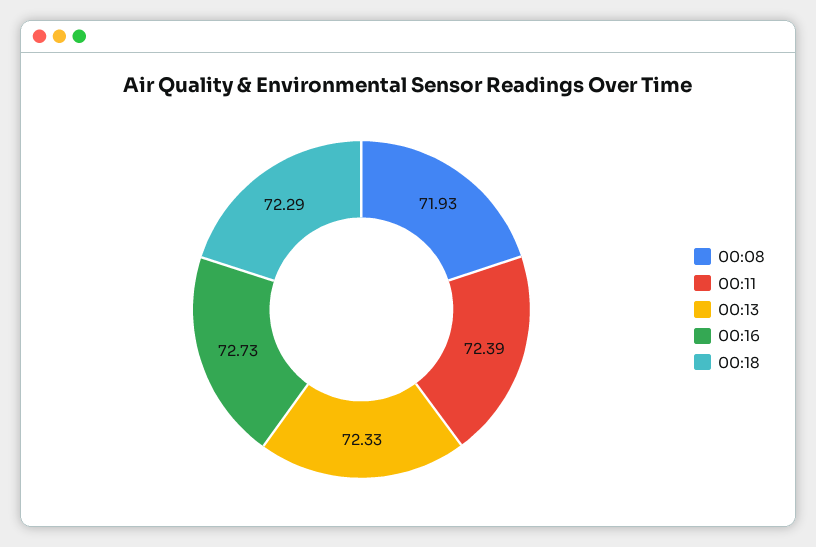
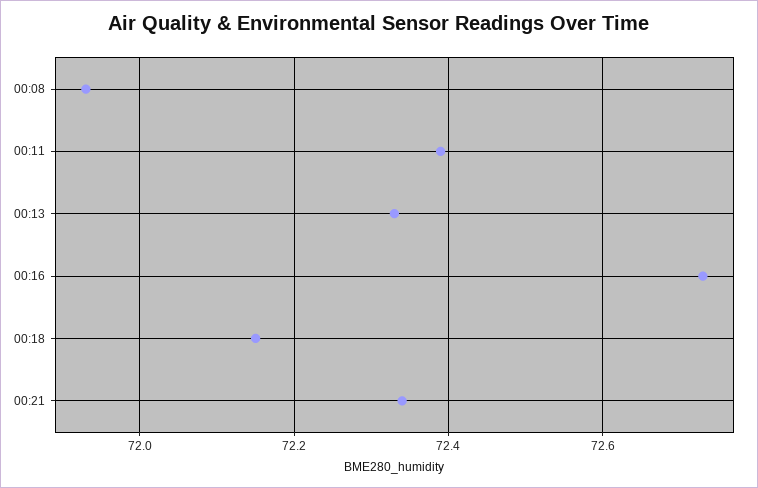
00:18: 72.29 -> 72.15
00:21: none -> 72.35

